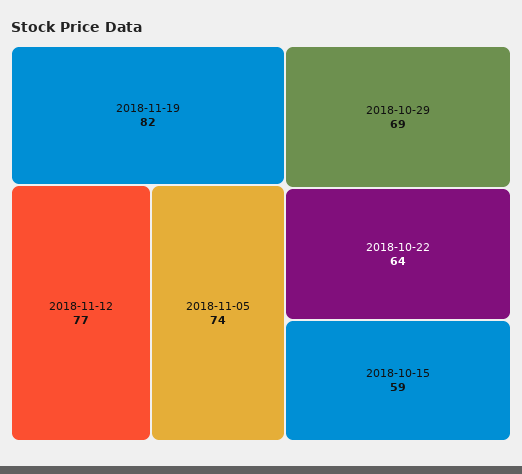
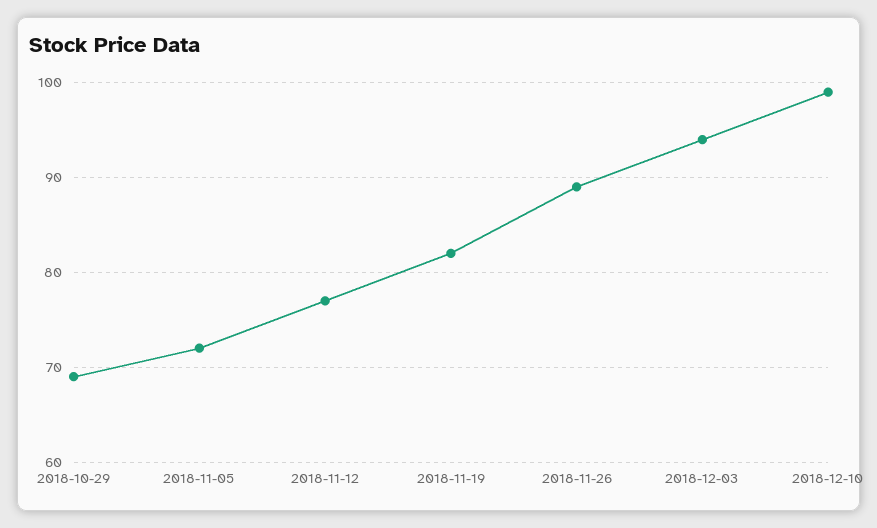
2018-11-05: 74 -> 72
2018-10-22: 64 -> none
2018-10-15: 59 -> none
2018-11-26: none -> 89
2018-12-03: none -> 94
2018-12-10: none -> 99

